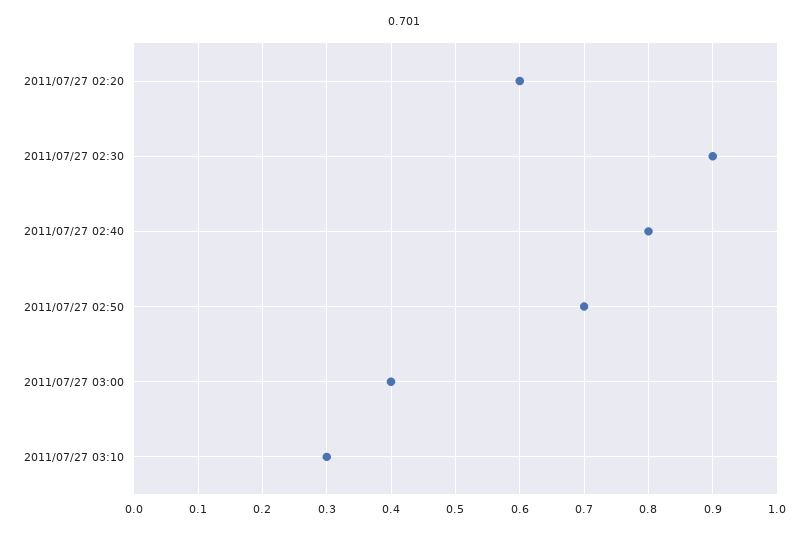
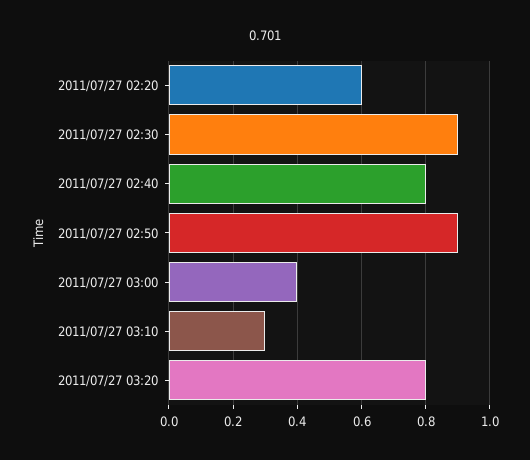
2011/07/27 02:50: 0.7 -> 0.9
2011/07/27 03:20: none -> 0.8

